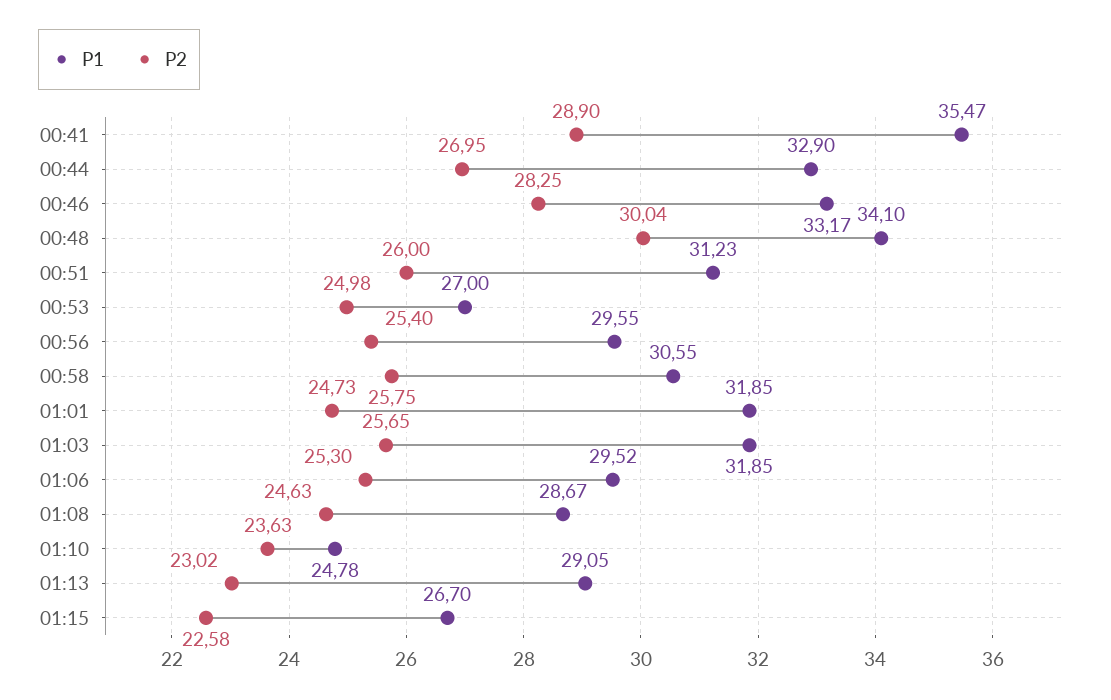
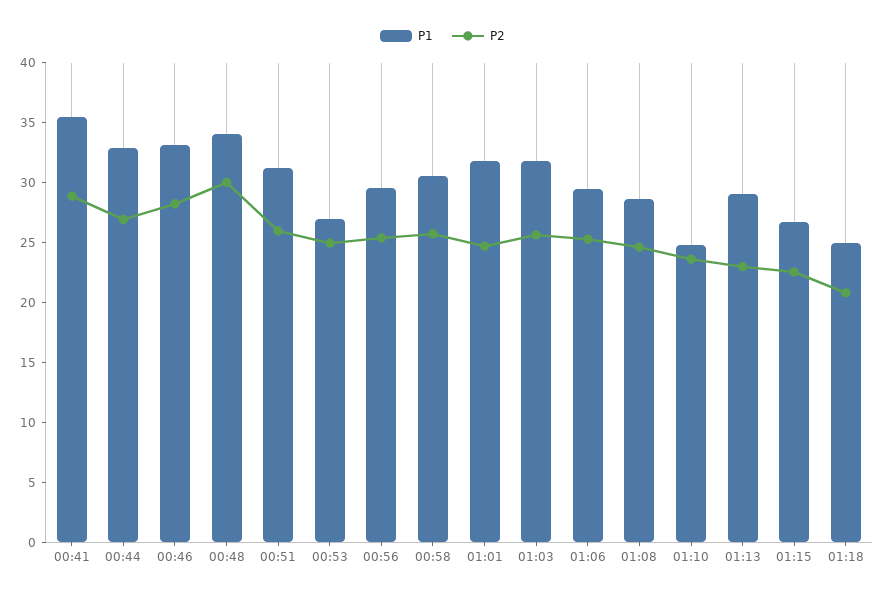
P1, 01:18: none -> 25
P2, 01:18: none -> 21

